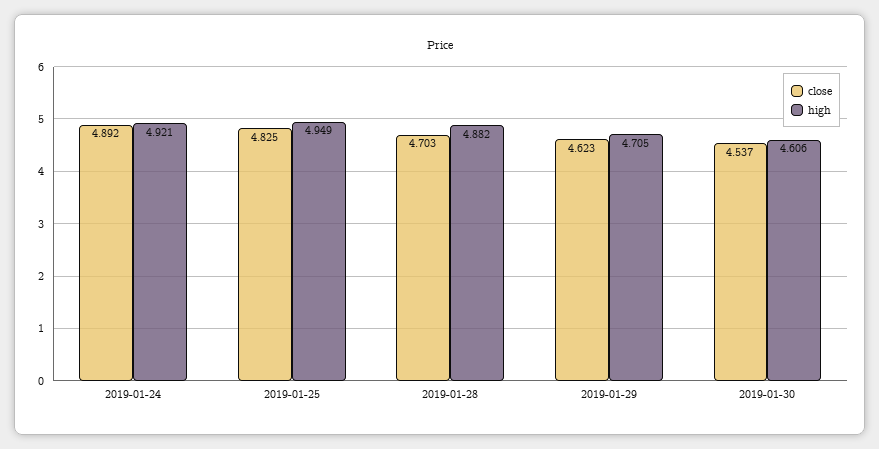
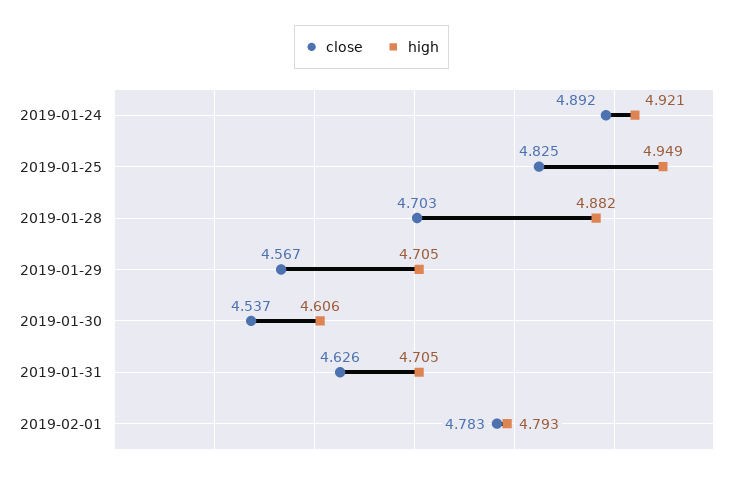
close, 2019-01-29: 4.623 -> 4.567
close, 2019-01-31: none -> 4.626
high, 2019-01-31: none -> 4.705
close, 2019-02-01: none -> 4.783
high, 2019-02-01: none -> 4.793

